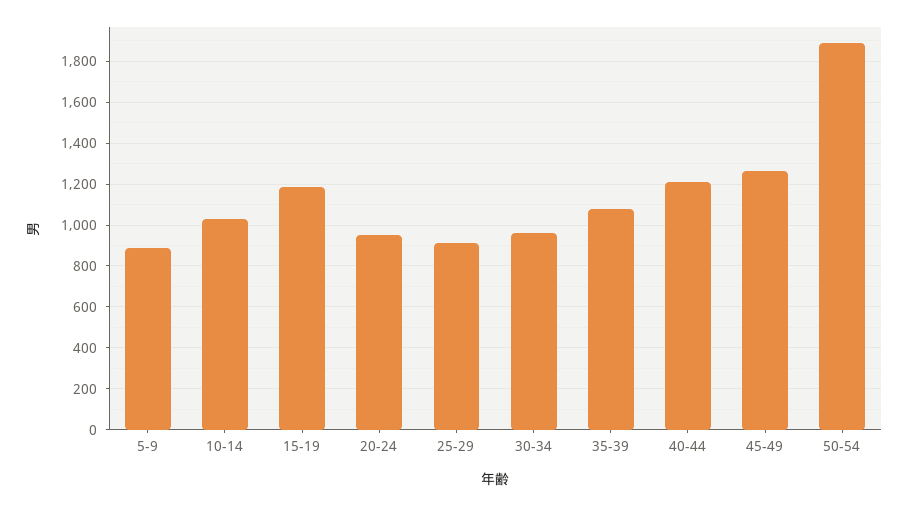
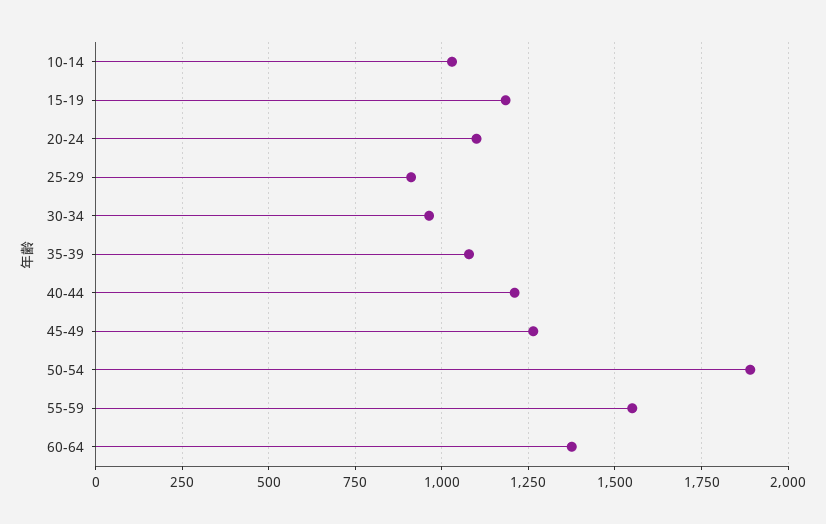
5-9: 900 -> none
20-24: 950 -> 1100
55-59: none -> 1550
60-64: none -> 1375

